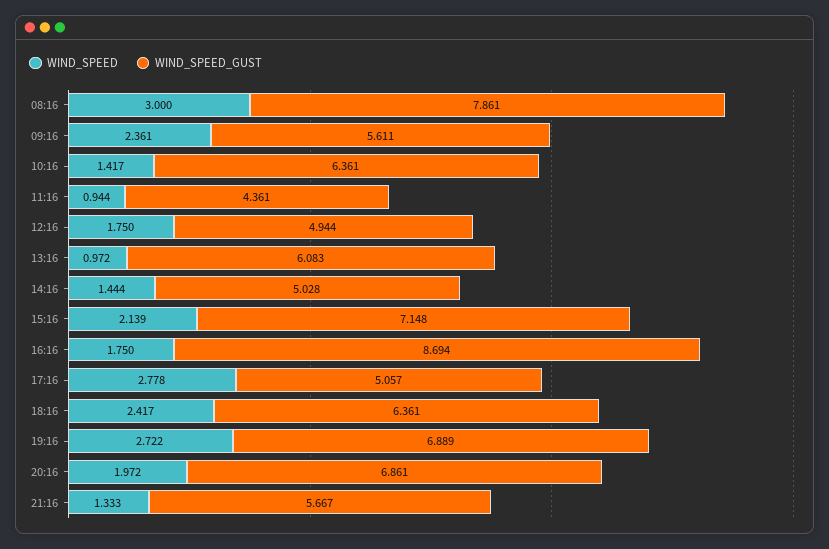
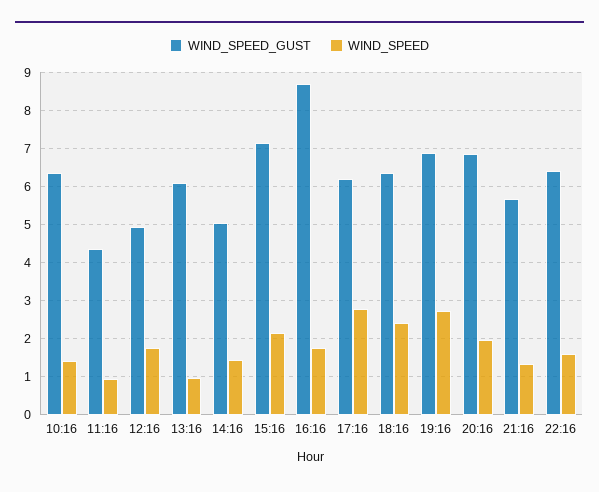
WIND_SPEED, 08:16: 3 -> none
WIND_SPEED_GUST, 08:16: 7.861 -> none
WIND_SPEED, 09:16: 2.361 -> none
WIND_SPEED_GUST, 09:16: 5.611 -> none
WIND_SPEED_GUST, 17:16: 5.057 -> 6.2
WIND_SPEED_GUST, 22:16: none -> 6.4
WIND_SPEED, 22:16: none -> 1.6

